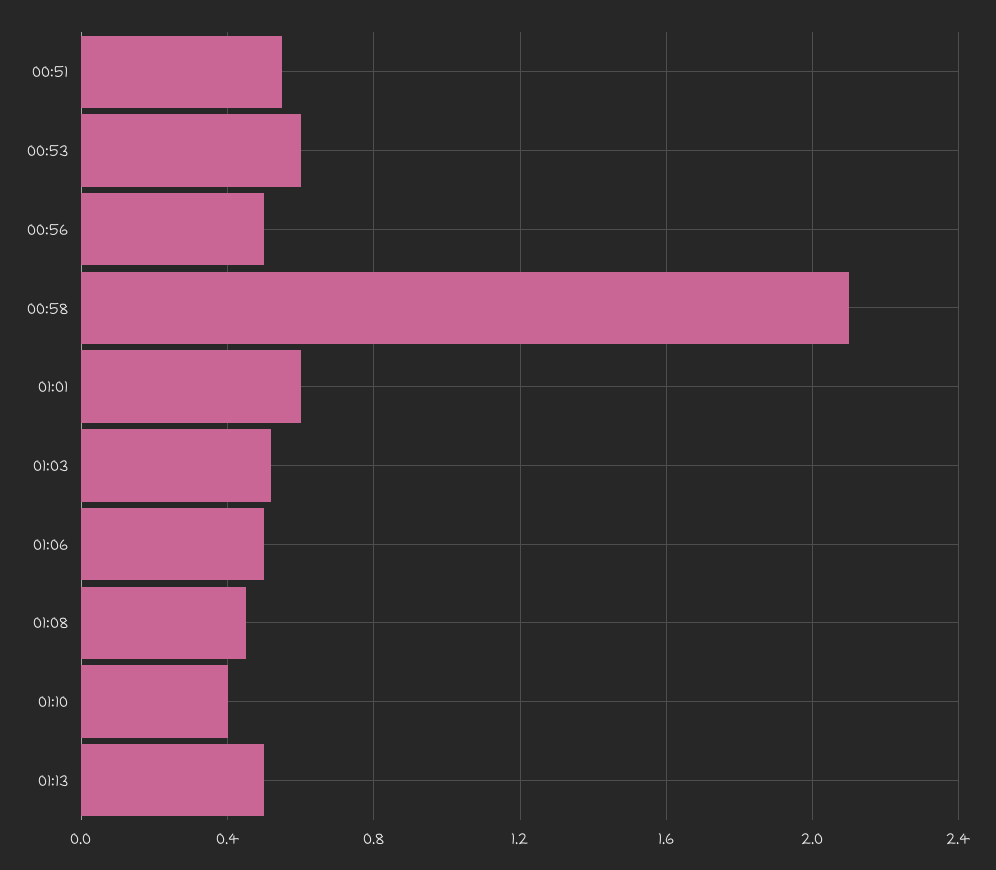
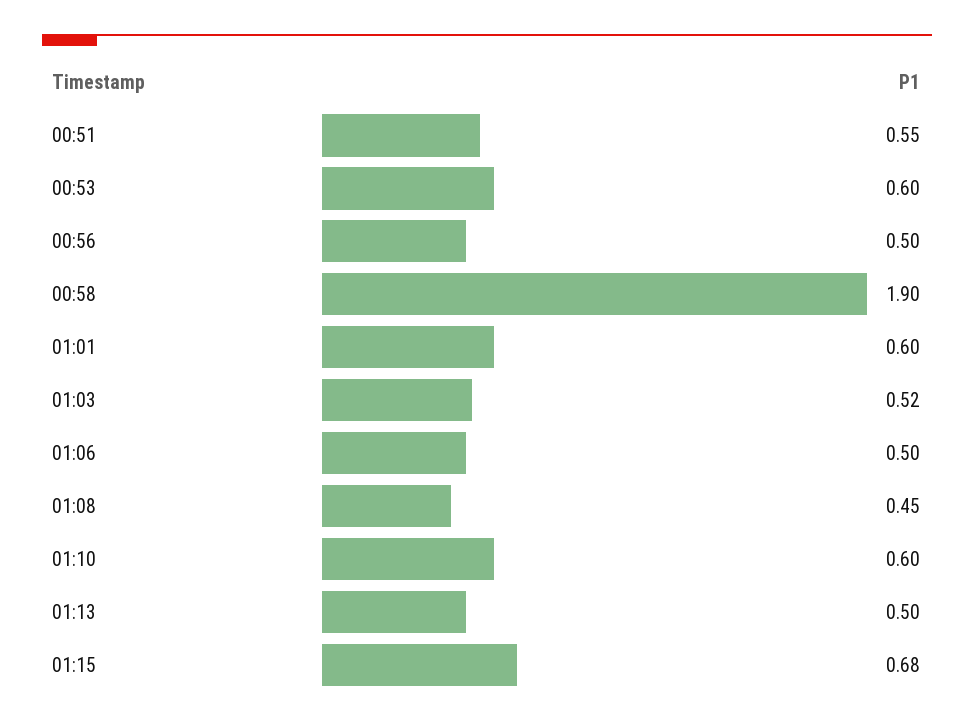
00:58: 2.1 -> 1.9
01:10: 0.4 -> 0.6
01:15: none -> 0.68

